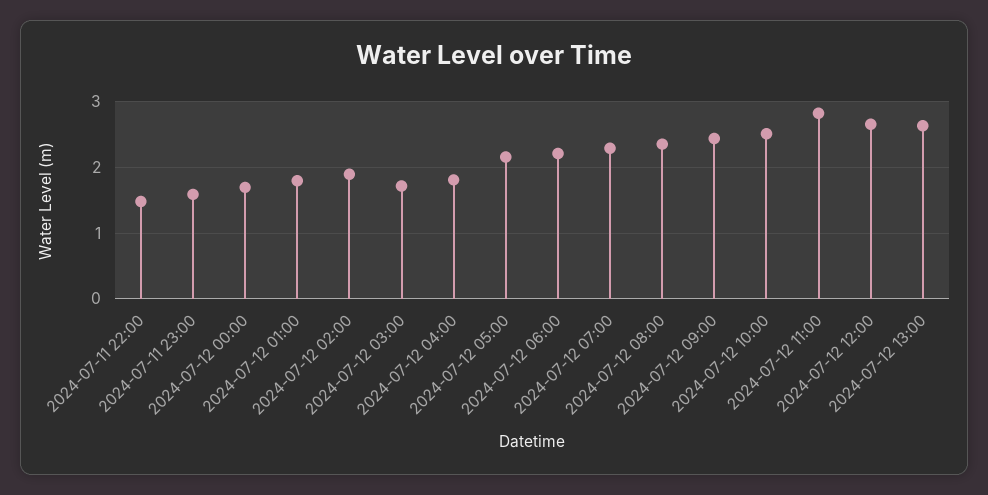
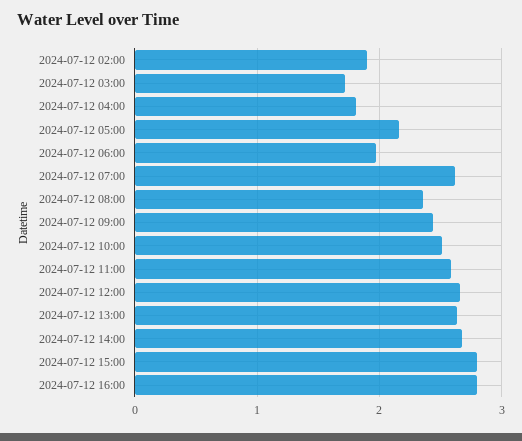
2024-07-11 22:00: 1.5 -> none
2024-07-11 23:00: 1.6 -> none
2024-07-12 00:00: 1.7 -> none
2024-07-12 01:00: 1.8 -> none
2024-07-12 06:00: 2.2 -> 2
2024-07-12 07:00: 2.3 -> 2.6
2024-07-12 11:00: 2.8 -> 2.6
2024-07-12 14:00: none -> 2.7
2024-07-12 15:00: none -> 2.8
2024-07-12 16:00: none -> 2.8

